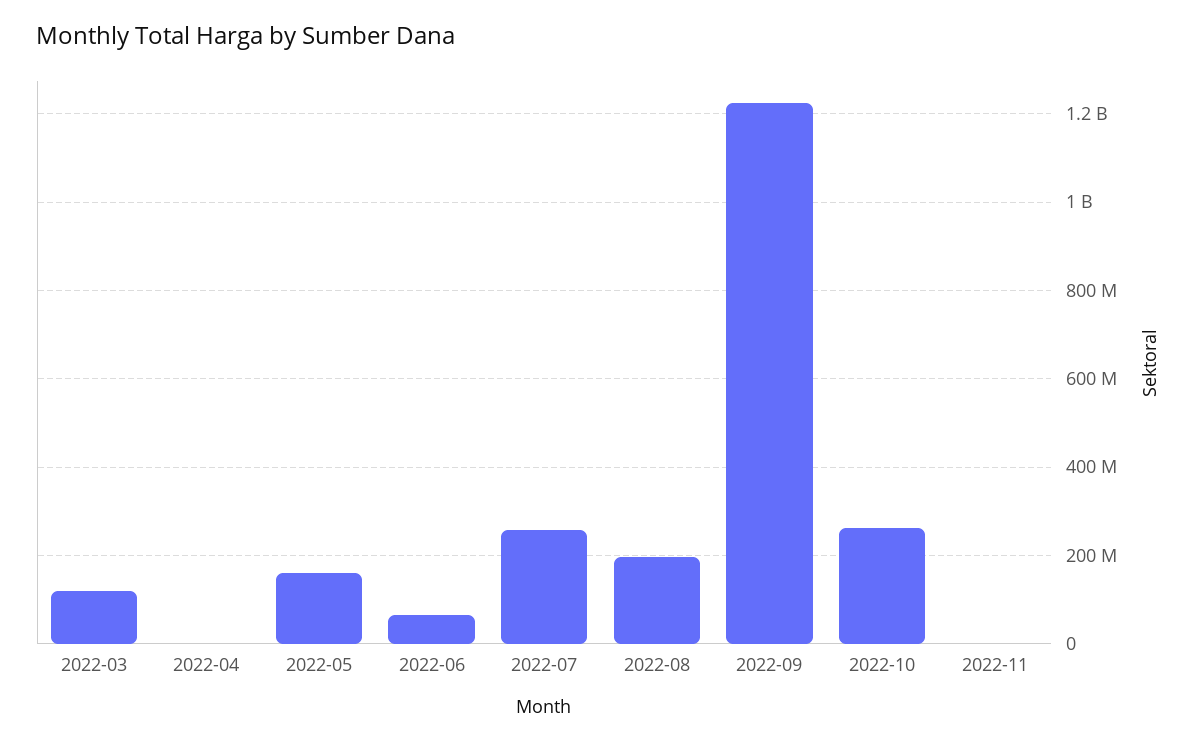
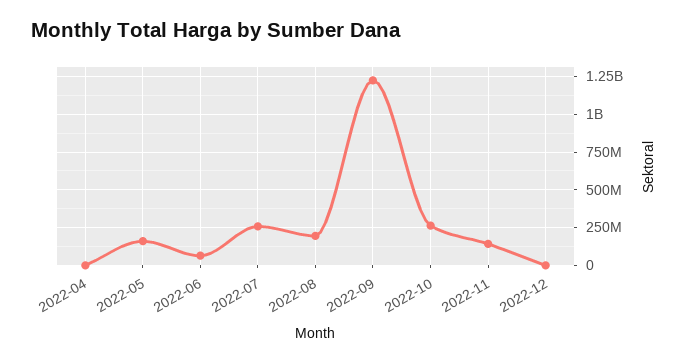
2022-03: 120000000 -> none
2022-11: 0 -> 150000000
2022-12: none -> 0

